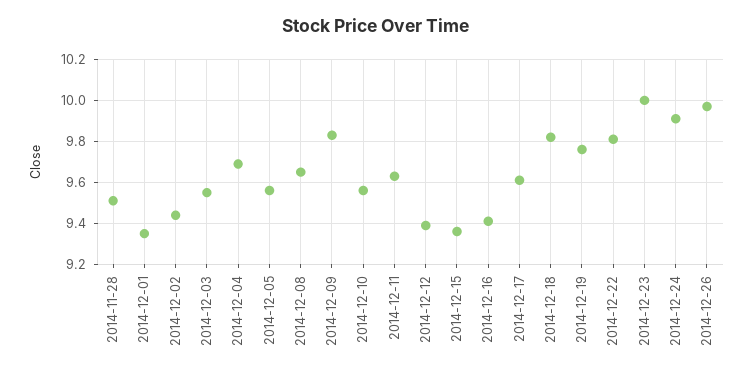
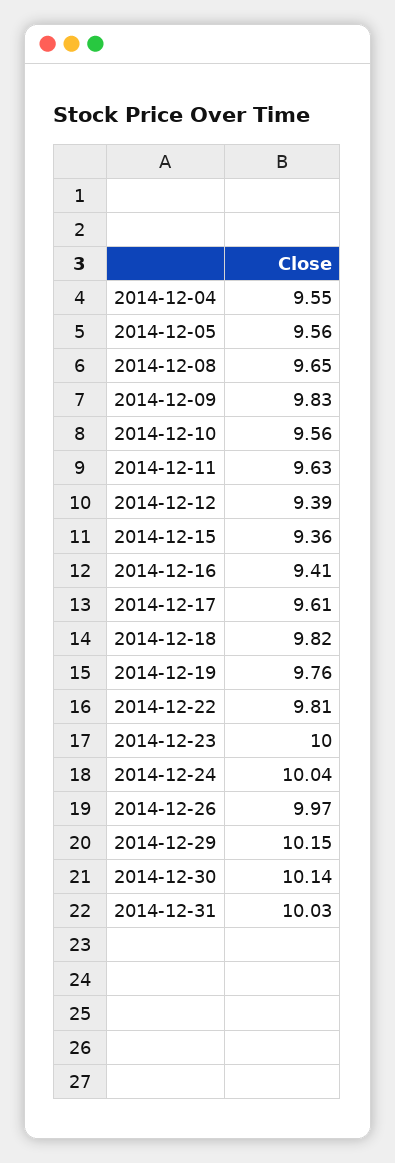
2014-11-28: 9.5 -> none
2014-12-01: 9.35 -> none
2014-12-02: 9.45 -> none
2014-12-03: 9.55 -> none
2014-12-04: 9.7 -> 9.55
2014-12-24: 9.9 -> 10.04
2014-12-29: none -> 10.15
2014-12-30: none -> 10.14
2014-12-31: none -> 10.03

